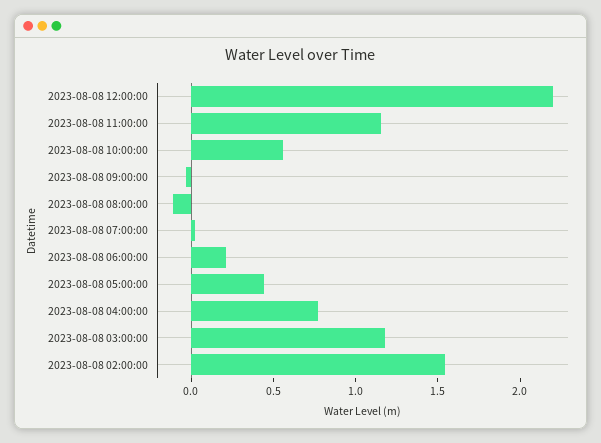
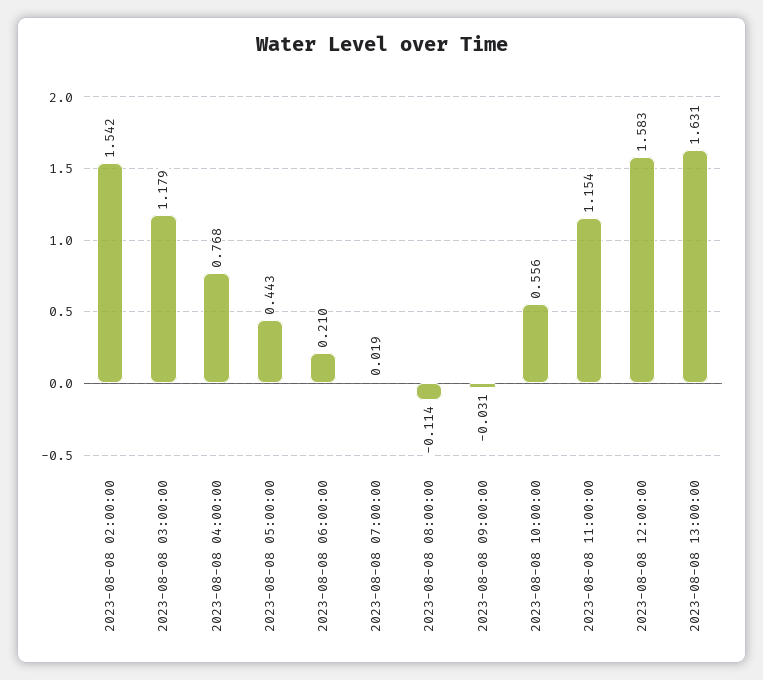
2023-08-08 12:00:00: 2.2 -> 1.583
2023-08-08 13:00:00: none -> 1.631

